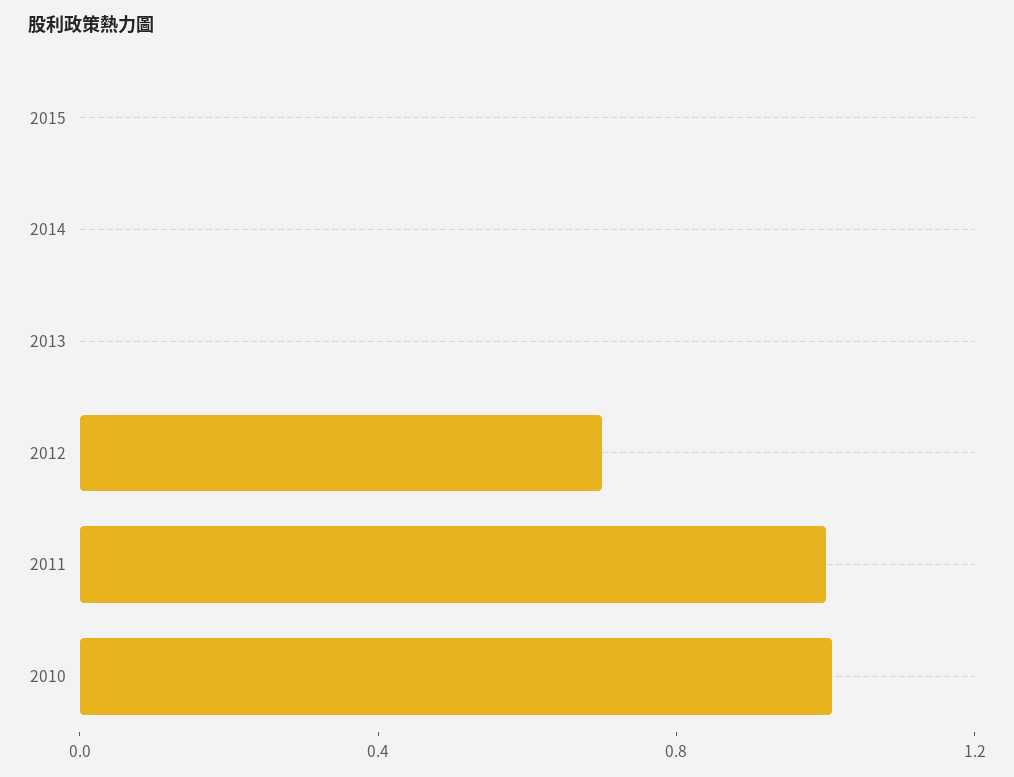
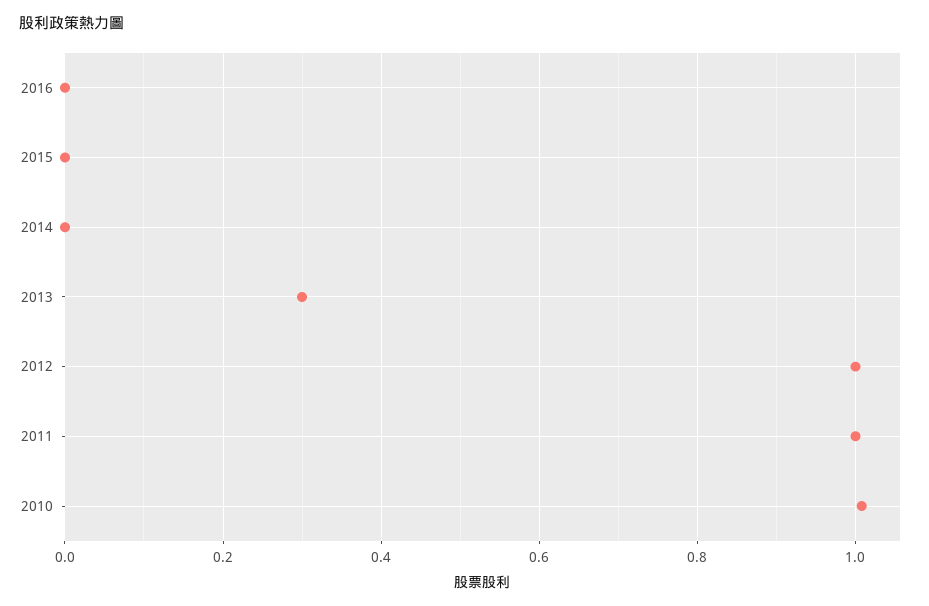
2013: 0 -> 0.3
2012: 0.7 -> 1
2016: none -> 0

